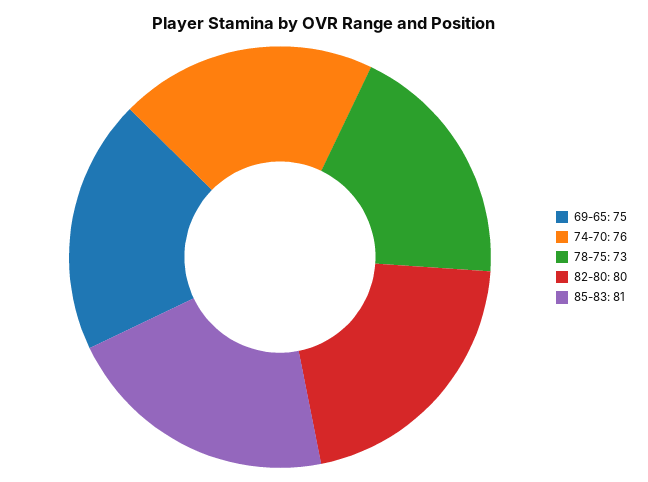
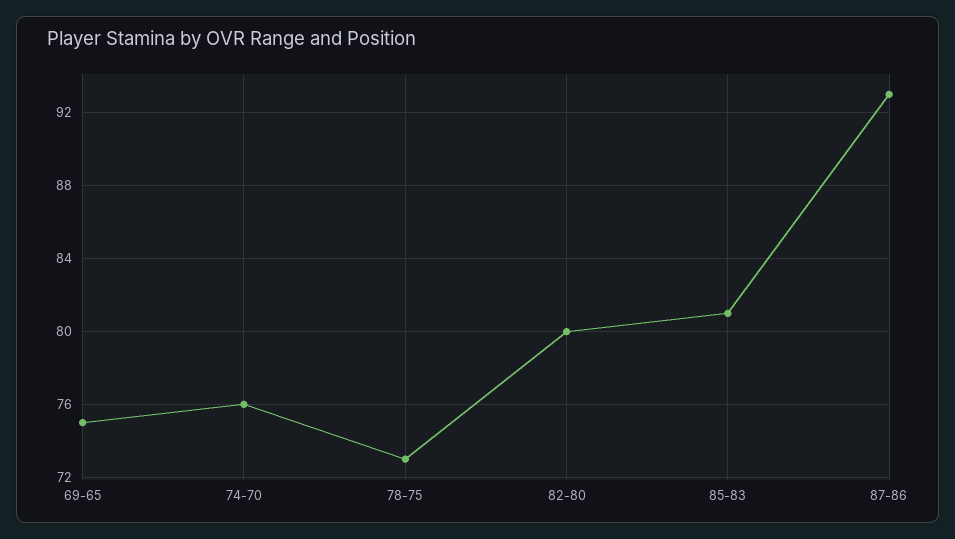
87-86: none -> 93

